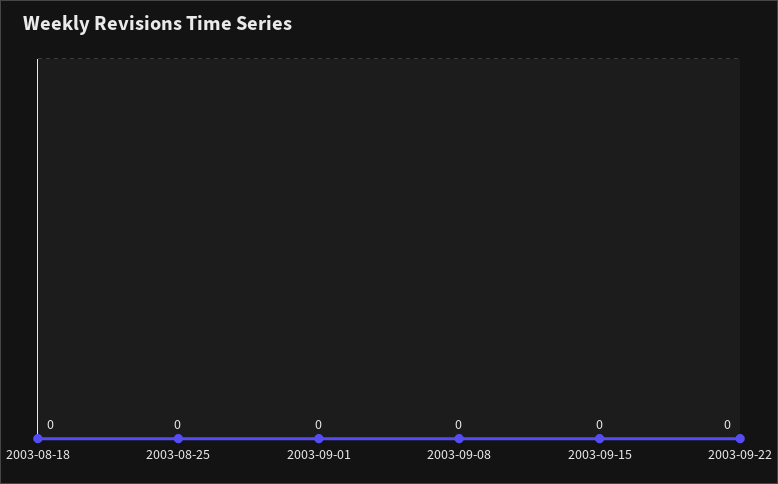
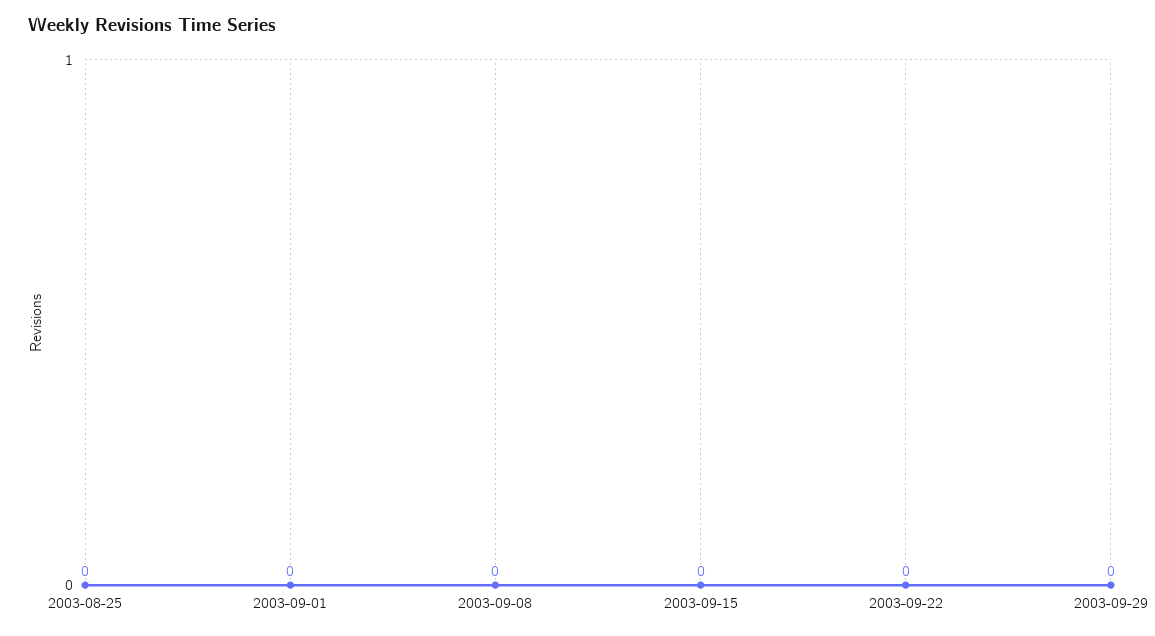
2003-08-18: 0 -> none
2003-09-29: none -> 0

